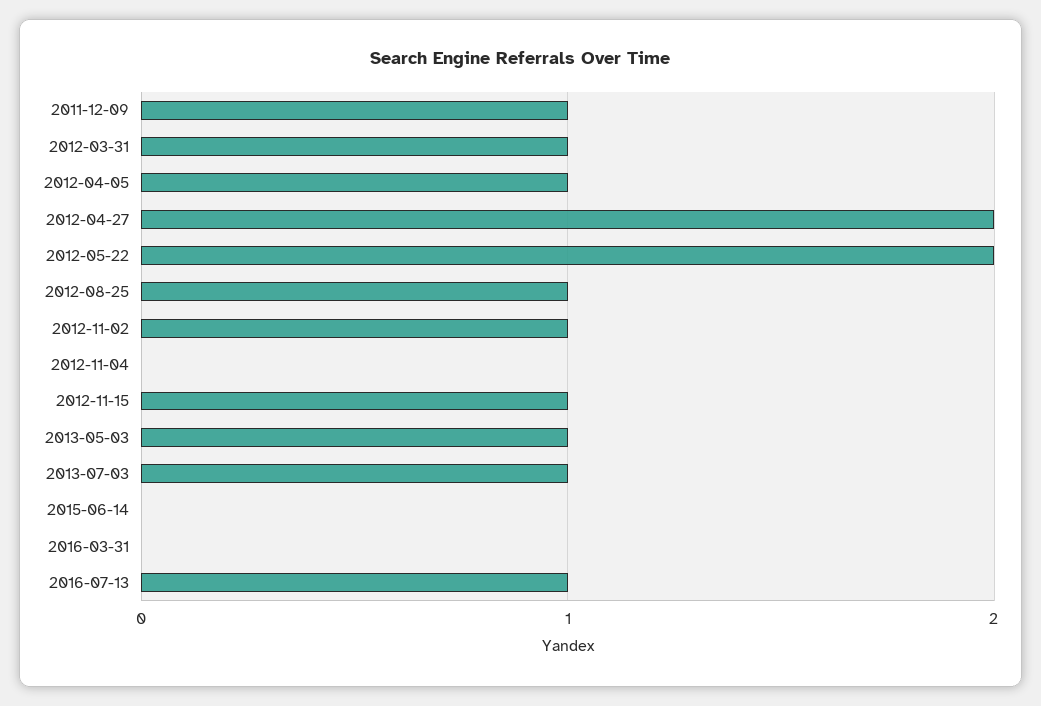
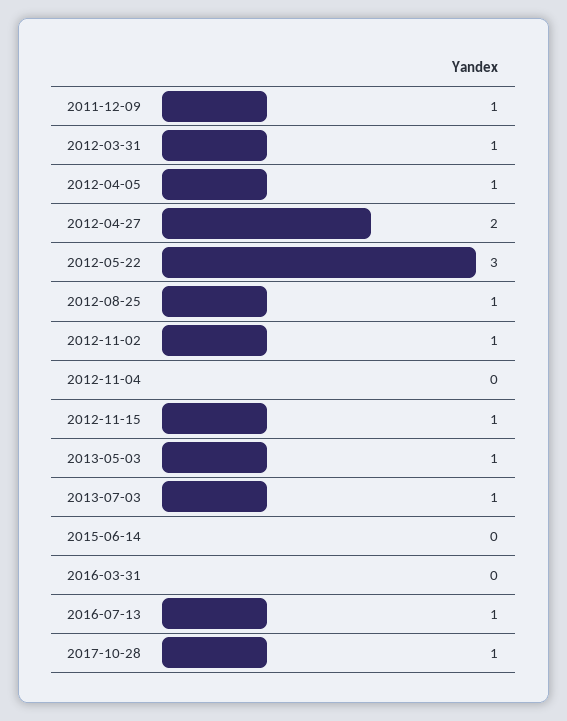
2012-05-22: 2 -> 3
2017-10-28: none -> 1

